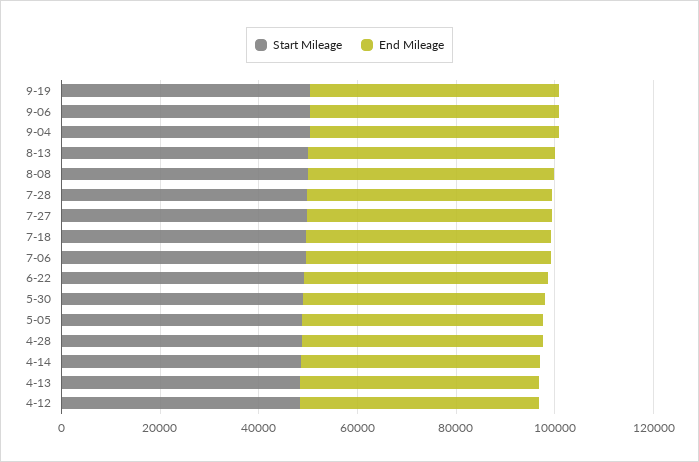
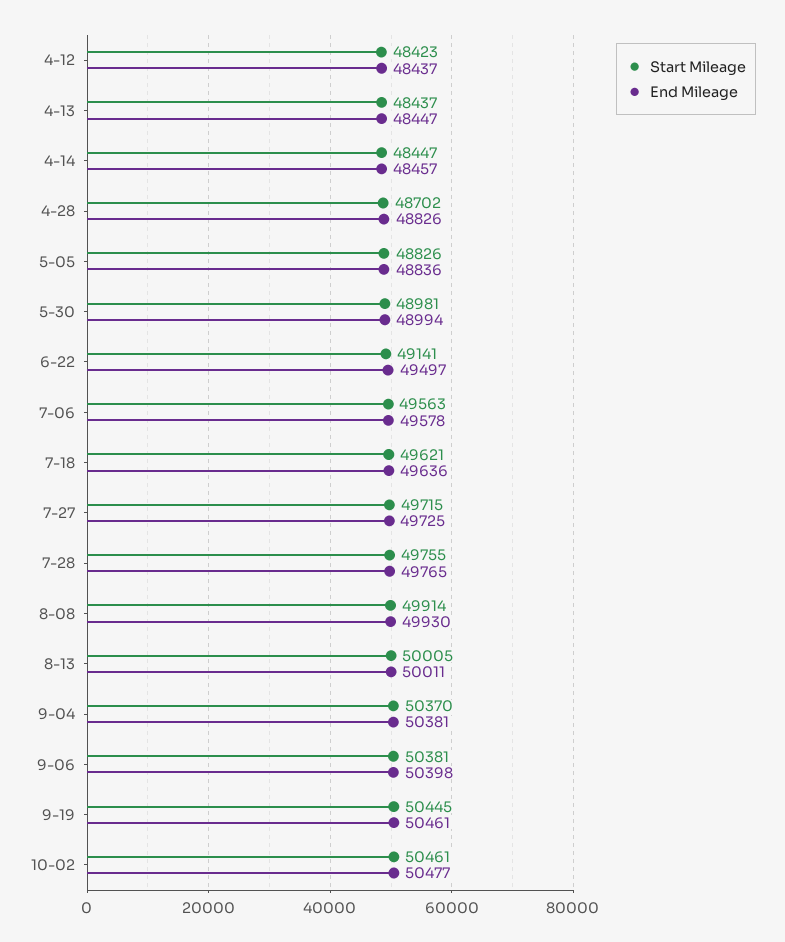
Start Mileage, 10-02: none -> 50461
End Mileage, 10-02: none -> 50477

